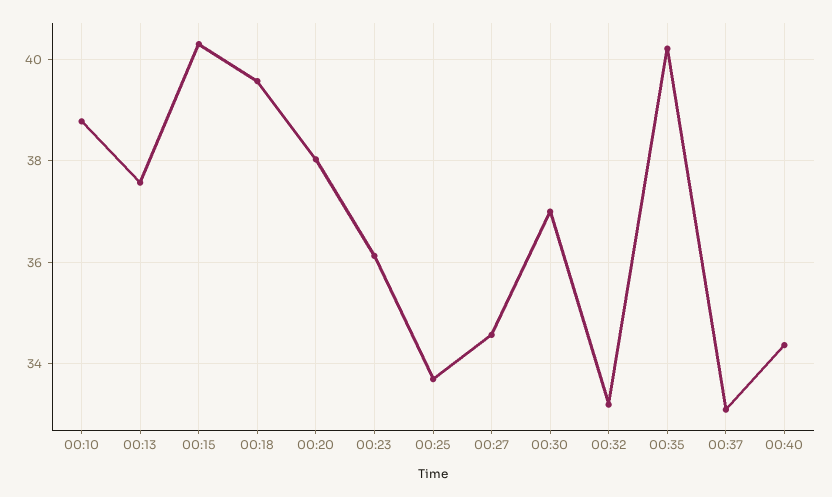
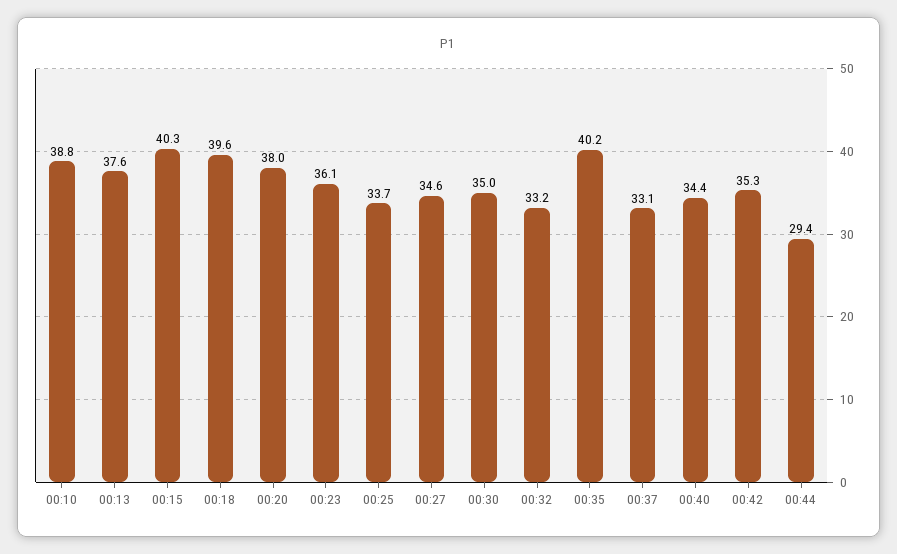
00:30: 37 -> 35
00:42: none -> 35.3
00:44: none -> 29.4

